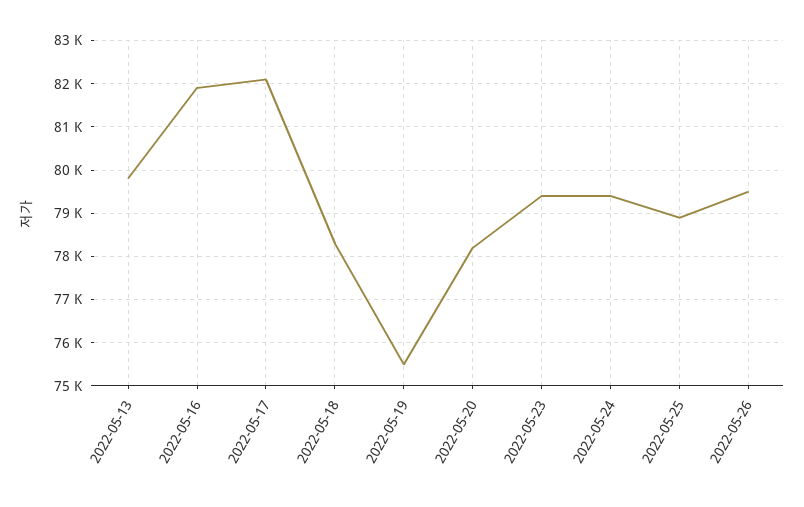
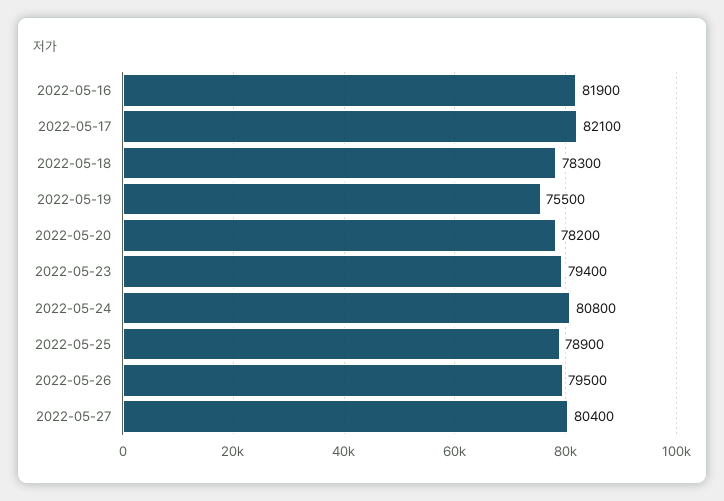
2022-05-13: 79800 -> none
2022-05-24: 79400 -> 80800
2022-05-27: none -> 80400

